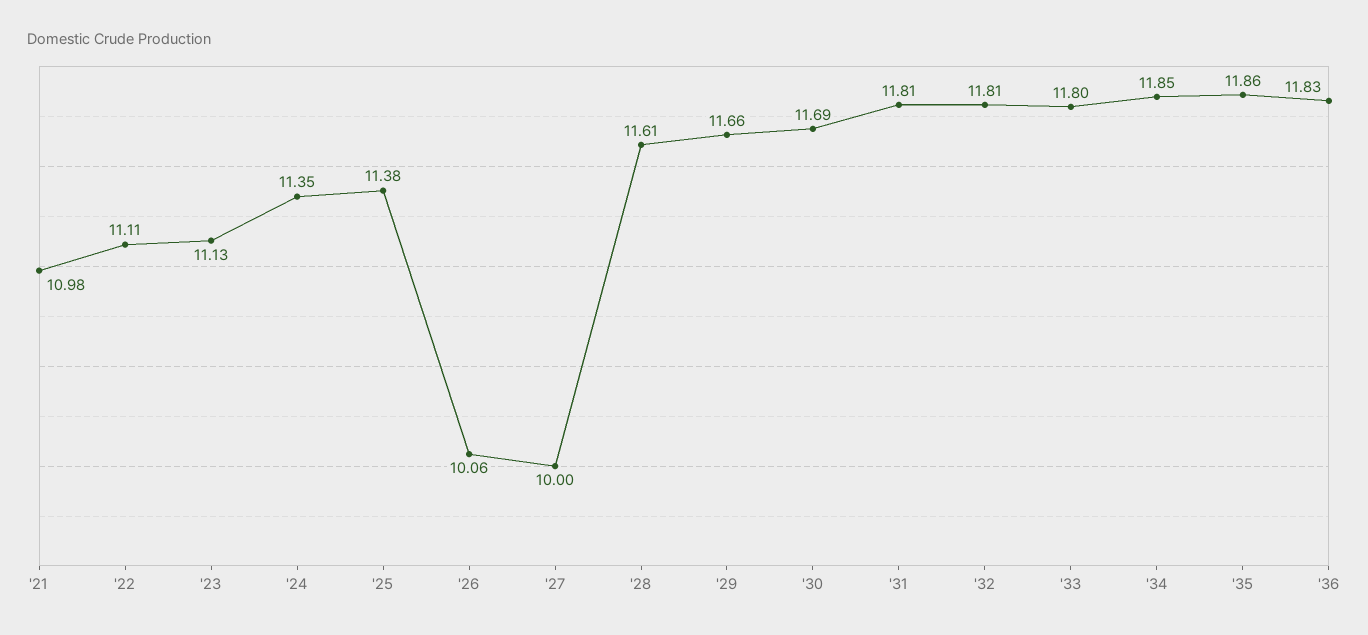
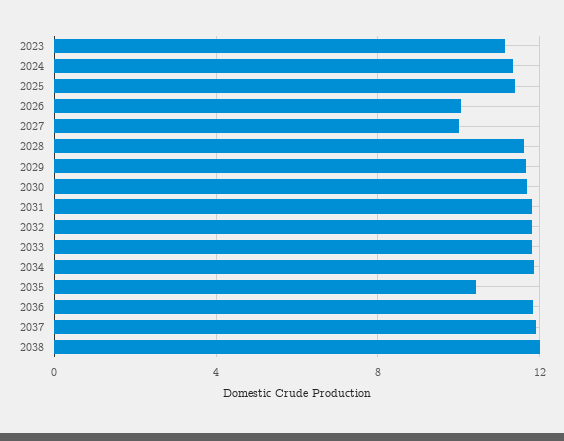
'21: 10.98 -> none
'22: 11.11 -> none
'35: 11.86 -> 10.5
2037: none -> 12
2038: none -> 12

